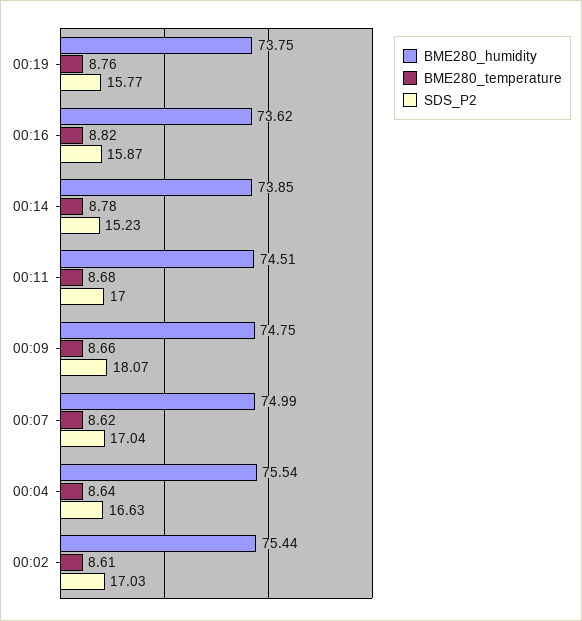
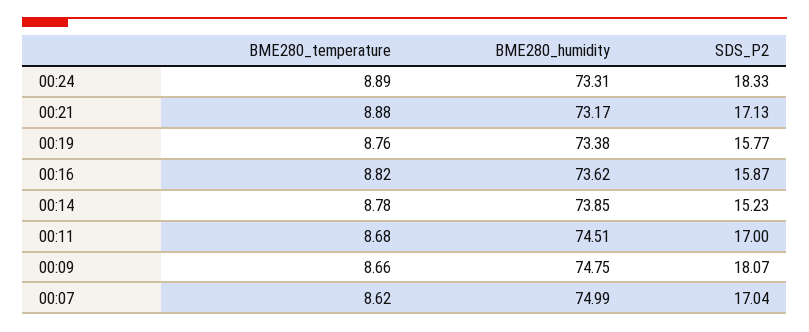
BME280_humidity, 00:19: 73.75 -> 73.38
BME280_humidity, 00:04: 75.54 -> none
BME280_temperature, 00:04: 8.64 -> none
SDS_P2, 00:04: 16.63 -> none
BME280_humidity, 00:02: 75.44 -> none
BME280_temperature, 00:02: 8.61 -> none
SDS_P2, 00:02: 17.03 -> none
BME280_temperature, 00:24: none -> 8.89
BME280_humidity, 00:24: none -> 73.31
SDS_P2, 00:24: none -> 18.33
BME280_temperature, 00:21: none -> 8.88
BME280_humidity, 00:21: none -> 73.17
SDS_P2, 00:21: none -> 17.13

